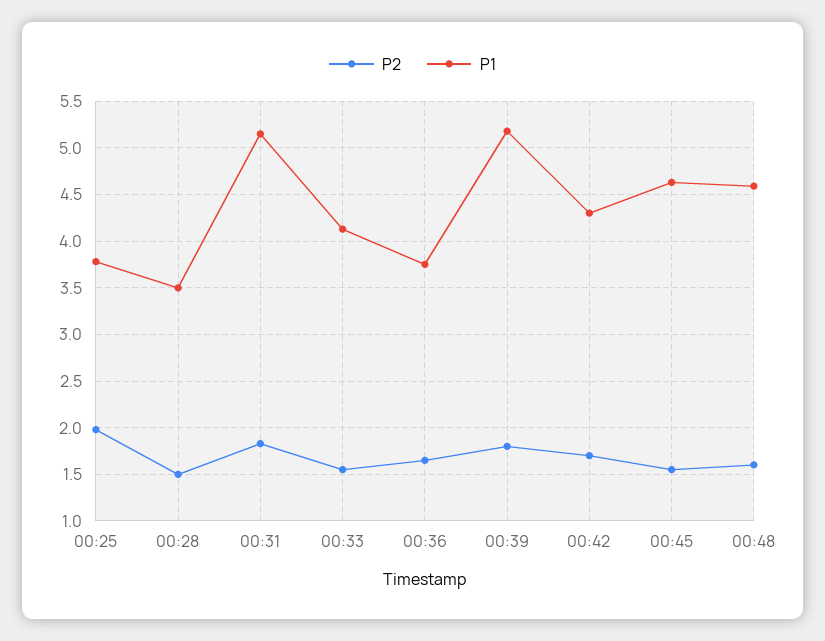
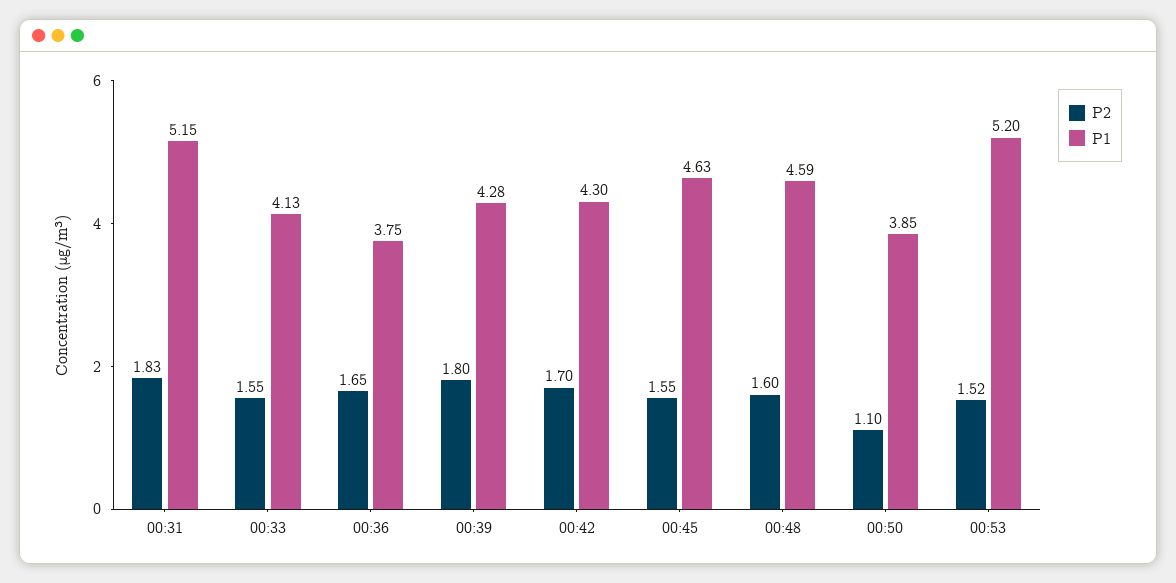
P2, 00:25: 2 -> none
P1, 00:25: 3.8 -> none
P2, 00:28: 1.5 -> none
P1, 00:28: 3.5 -> none
P1, 00:39: 5.2 -> 4.28
P2, 00:50: none -> 1.1
P1, 00:50: none -> 3.85
P2, 00:53: none -> 1.52
P1, 00:53: none -> 5.2

